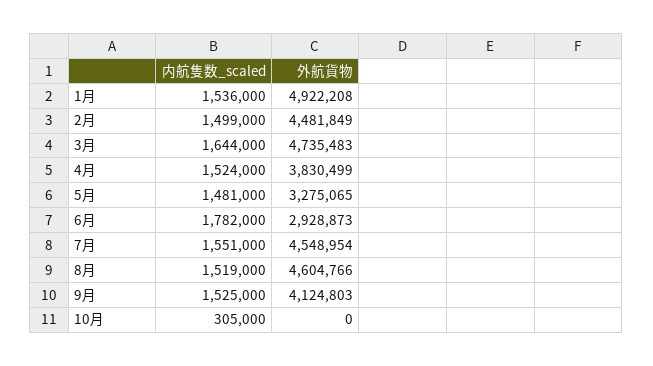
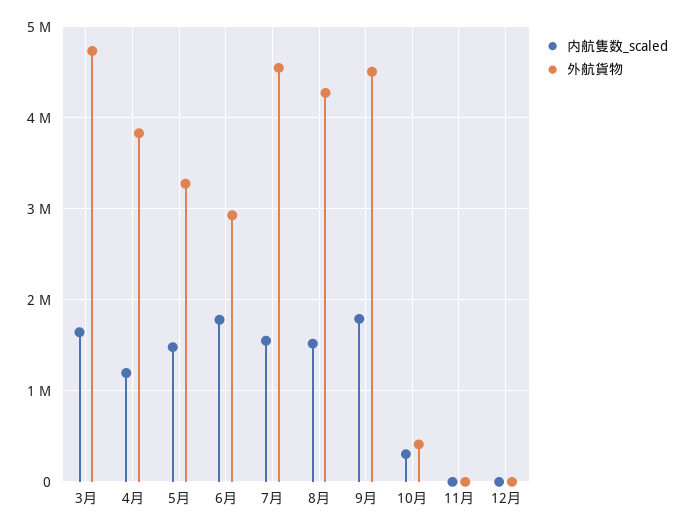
内航隻数_scaled, 1月: 1536000 -> none
外航貨物, 1月: 4922208 -> none
内航隻数_scaled, 2月: 1499000 -> none
外航貨物, 2月: 4481849 -> none
内航隻数_scaled, 4月: 1524000 -> 1200000
外航貨物, 8月: 4604766 -> 4300000
内航隻数_scaled, 9月: 1525000 -> 1800000
外航貨物, 9月: 4124803 -> 4500000
外航貨物, 10月: 0 -> 400000
内航隻数_scaled, 11月: none -> 0
外航貨物, 11月: none -> 0
内航隻数_scaled, 12月: none -> 0
外航貨物, 12月: none -> 0

